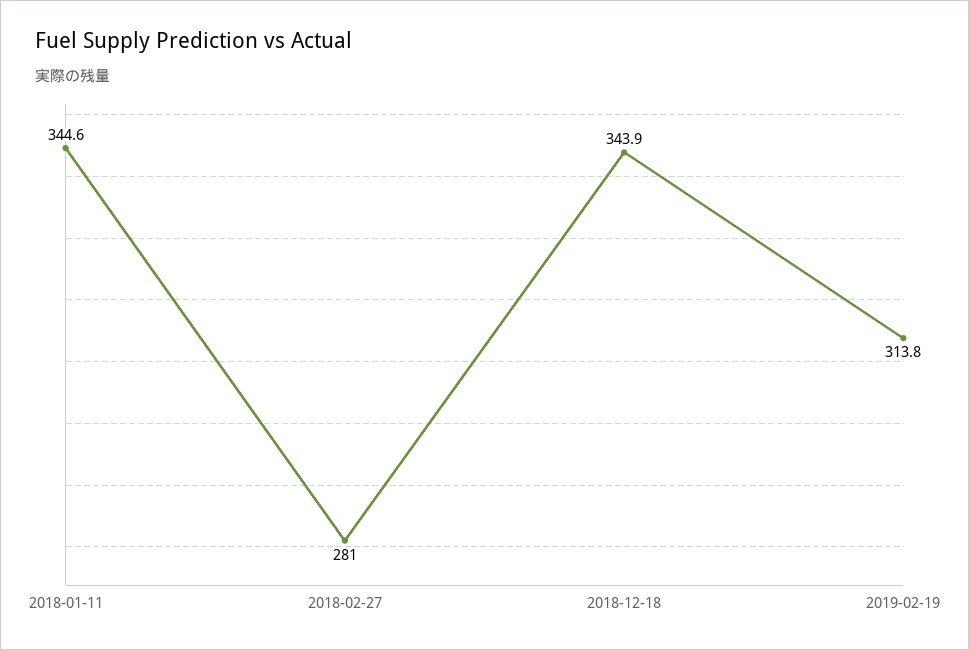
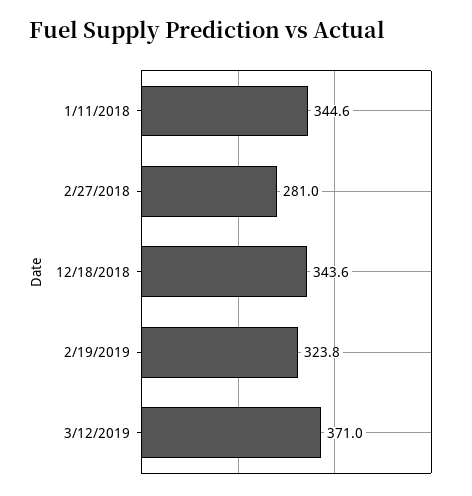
2018-12-18: 343.9 -> 343.6
2019-02-19: 313.8 -> 323.8
3/12/2019: none -> 371

